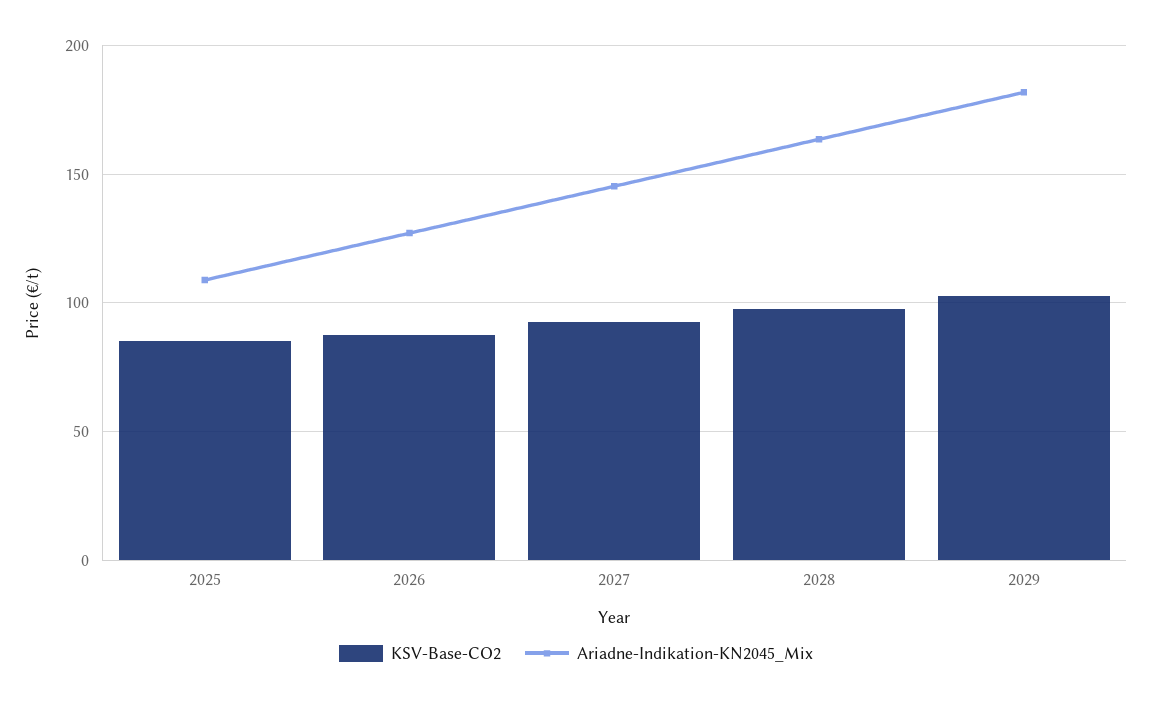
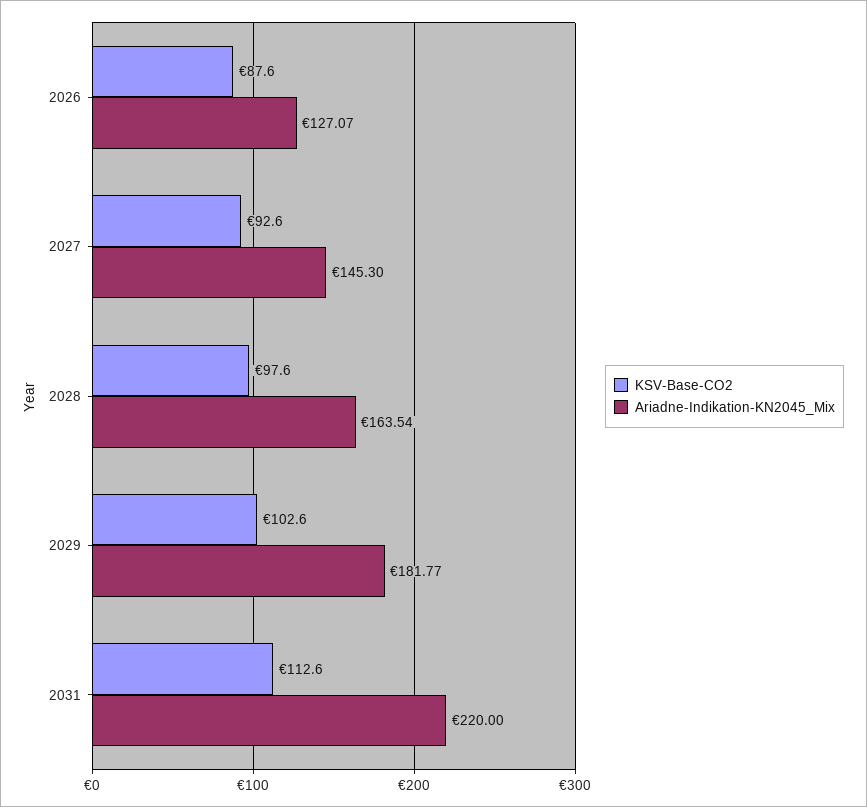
KSV-Base-CO2, 2025: 85 -> none
Ariadne-Indikation-KN2045_Mix, 2025: 110 -> none
KSV-Base-CO2, 2031: none -> 112.6
Ariadne-Indikation-KN2045_Mix, 2031: none -> 220

